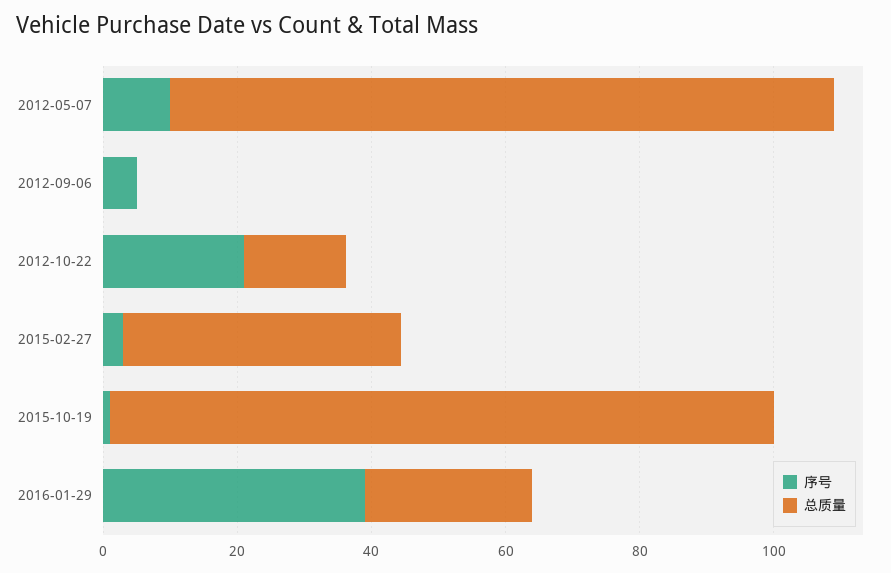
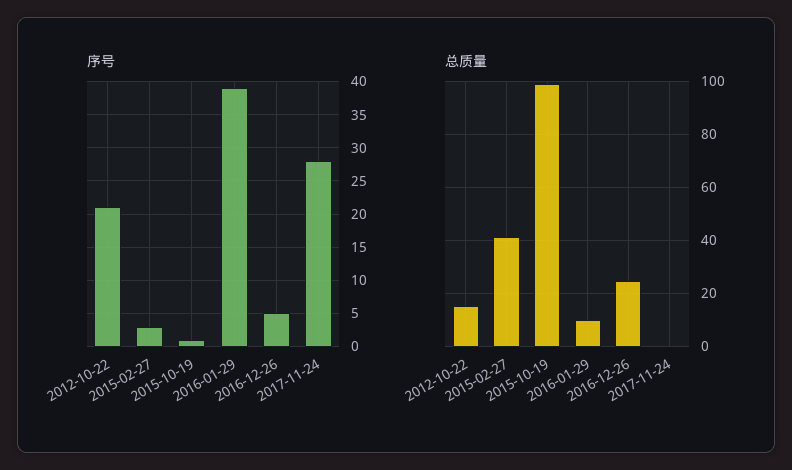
序号, 2012-05-07: 10 -> none
总质量, 2012-05-07: 100 -> none
序号, 2012-09-06: 5 -> none
总质量, 2012-09-06: 0 -> none
总质量, 2016-01-29: 25 -> 10
序号, 2016-12-26: none -> 5
序号, 2017-11-24: none -> 28
总质量, 2016-12-26: none -> 25
总质量, 2017-11-24: none -> 0

